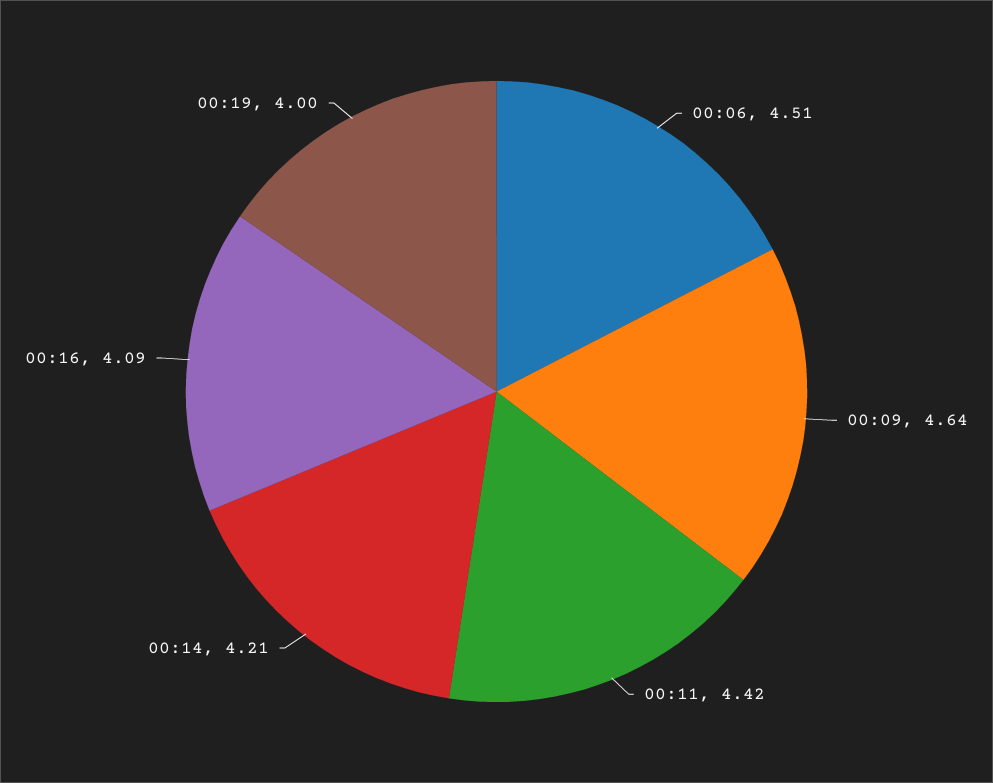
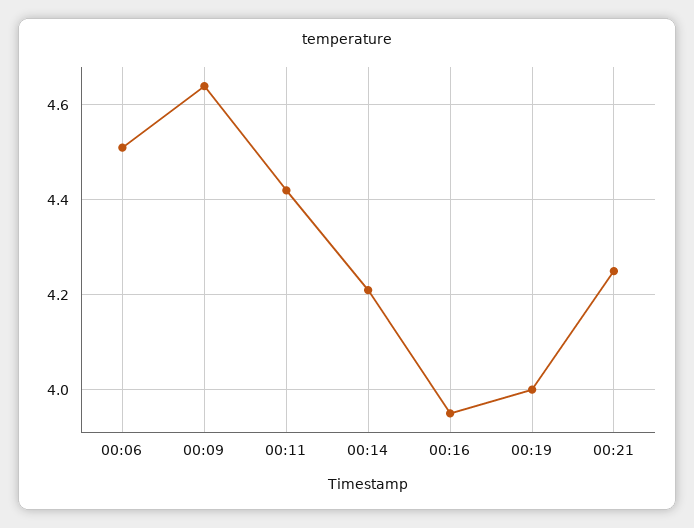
00:16: 4.09 -> 3.95
00:21: none -> 4.25

